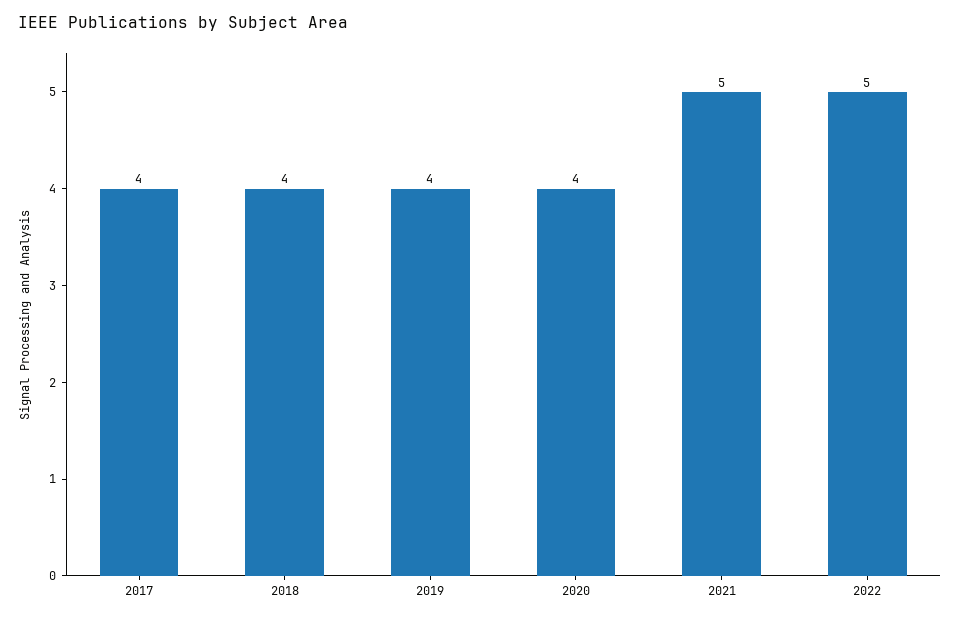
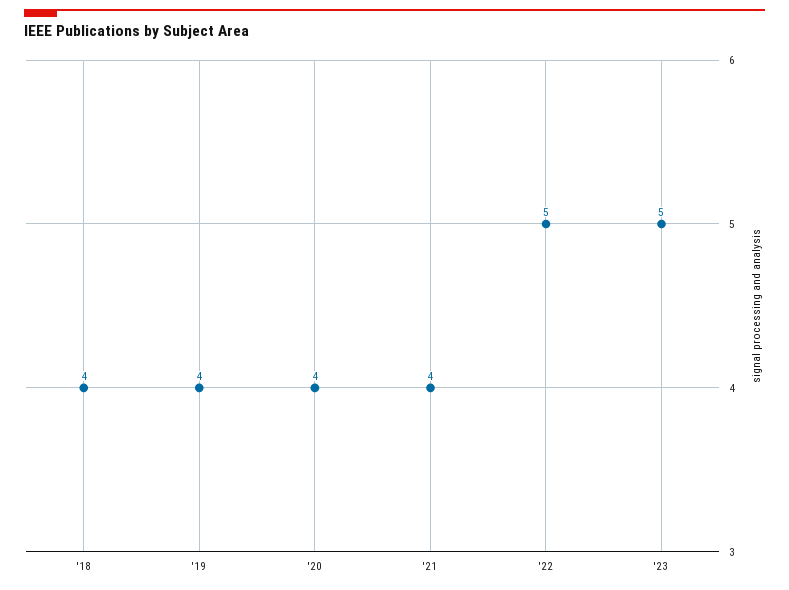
2017: 4 -> none
2021: 5 -> 4
'23: none -> 5

